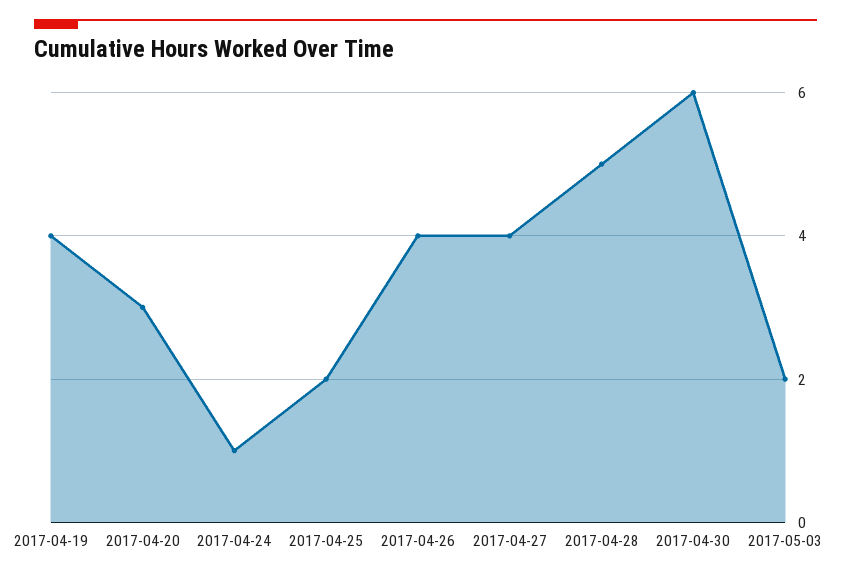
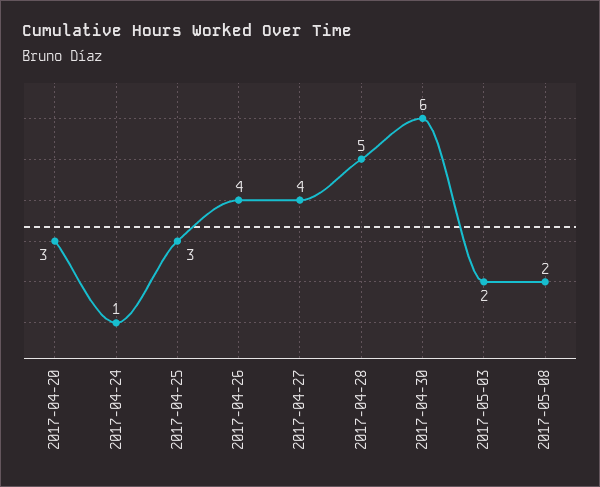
2017-04-19: 4 -> none
2017-04-25: 2 -> 3
2017-05-08: none -> 2

